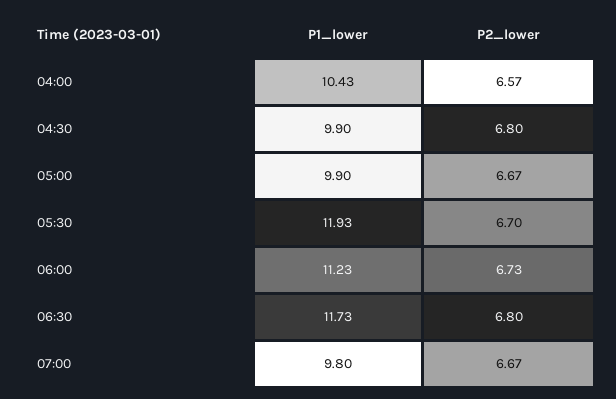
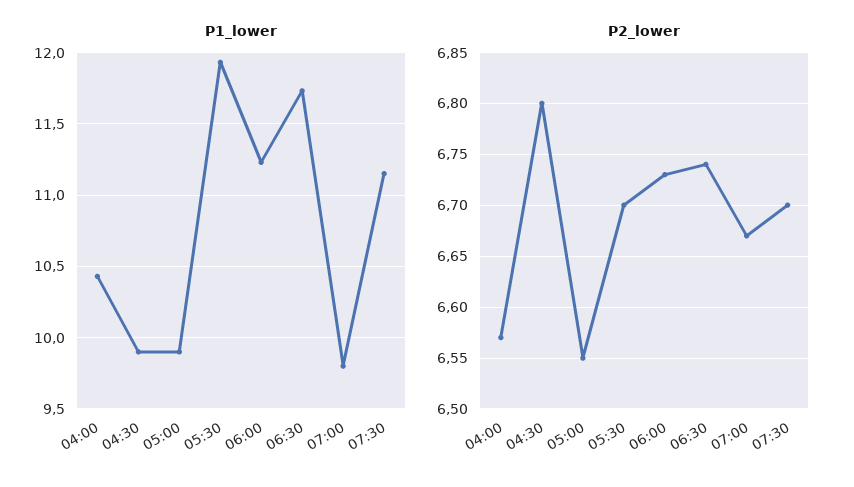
P2_lower, 05:00: 6.67 -> 6.55
P2_lower, 06:30: 6.8 -> 6.74
P1_lower, 07:30: none -> 11.15
P2_lower, 07:30: none -> 6.7

